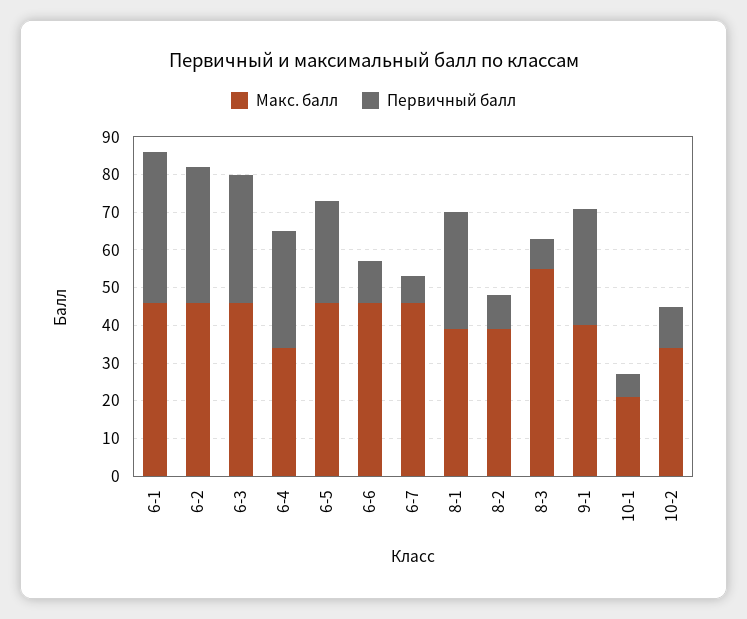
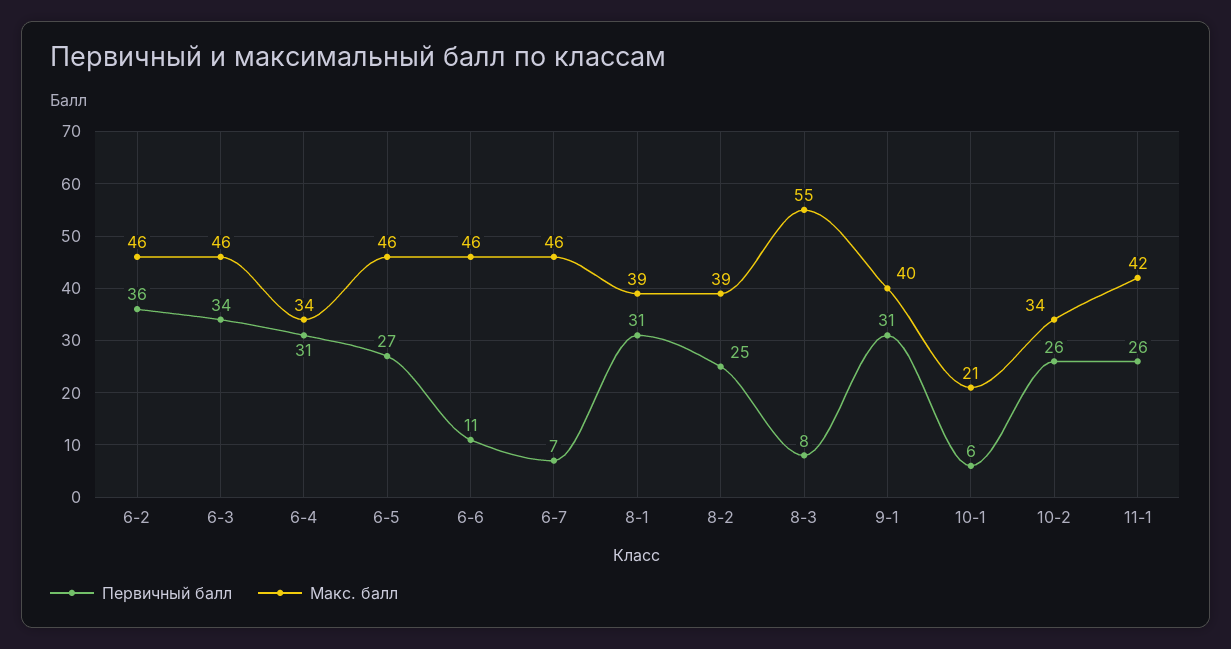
Макс. балл, 6-1: 45 -> none
Первичный балл, 6-1: 40 -> none
Первичный балл, 8-2: 10 -> 25
Первичный балл, 10-2: 10 -> 26
Первичный балл, 11-1: none -> 26
Макс. балл, 11-1: none -> 42

